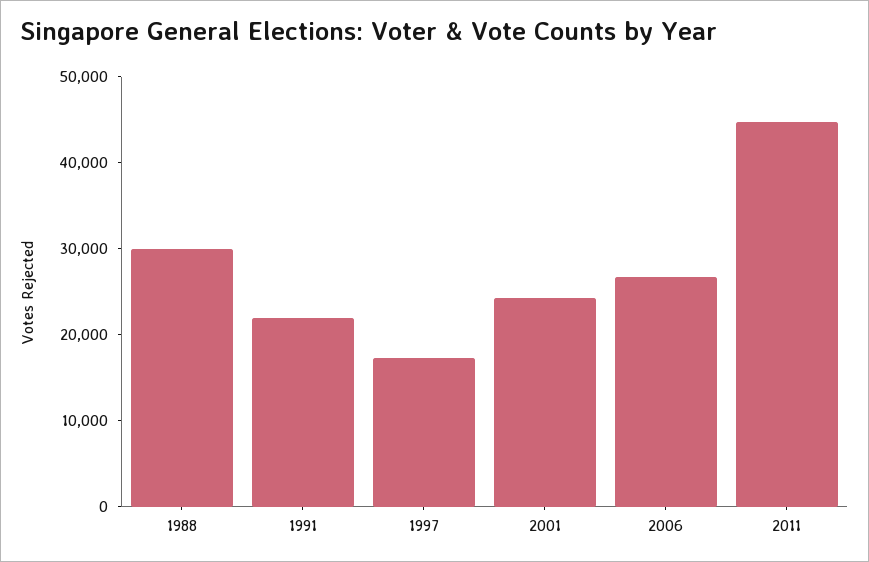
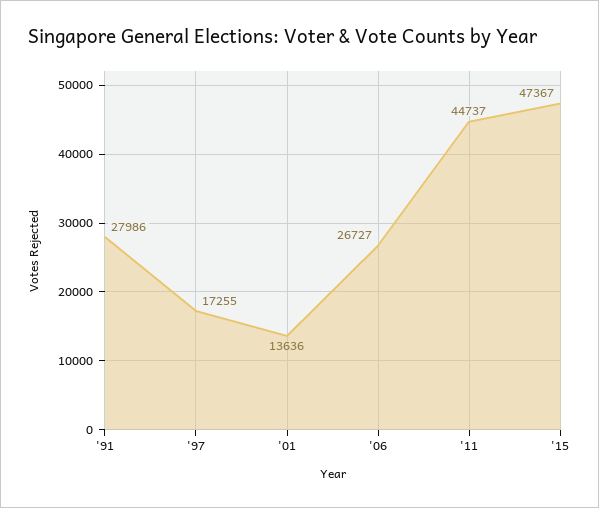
1988: 30000 -> none
1991: 22000 -> 27986
2001: 24000 -> 13636
'15: none -> 47367

